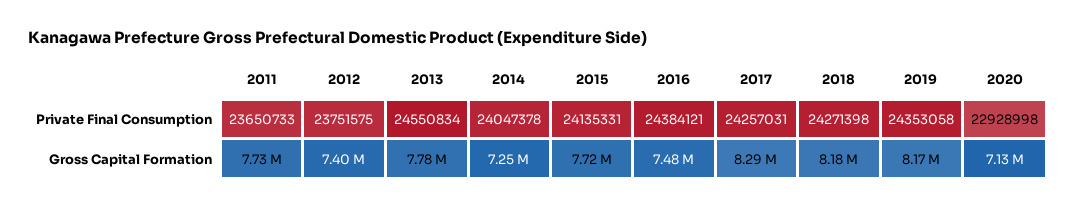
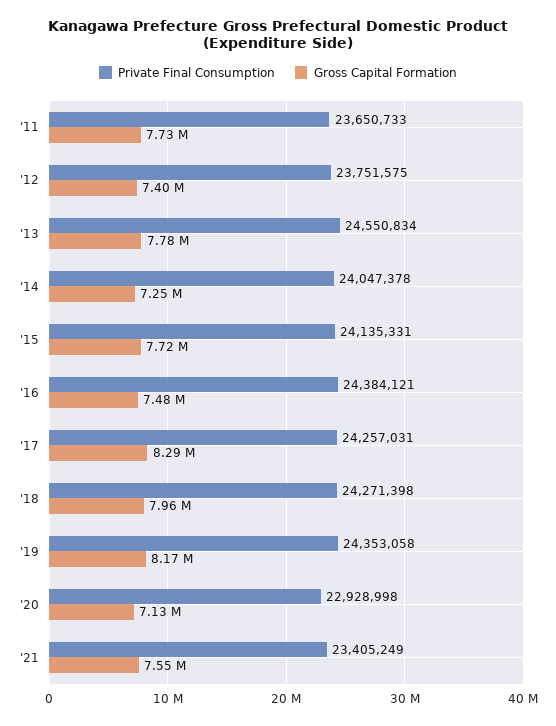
Gross Capital Formation, 2018: 8180000 -> 7960000
Private Final Consumption, '21: none -> 23405249
Gross Capital Formation, '21: none -> 7550000

